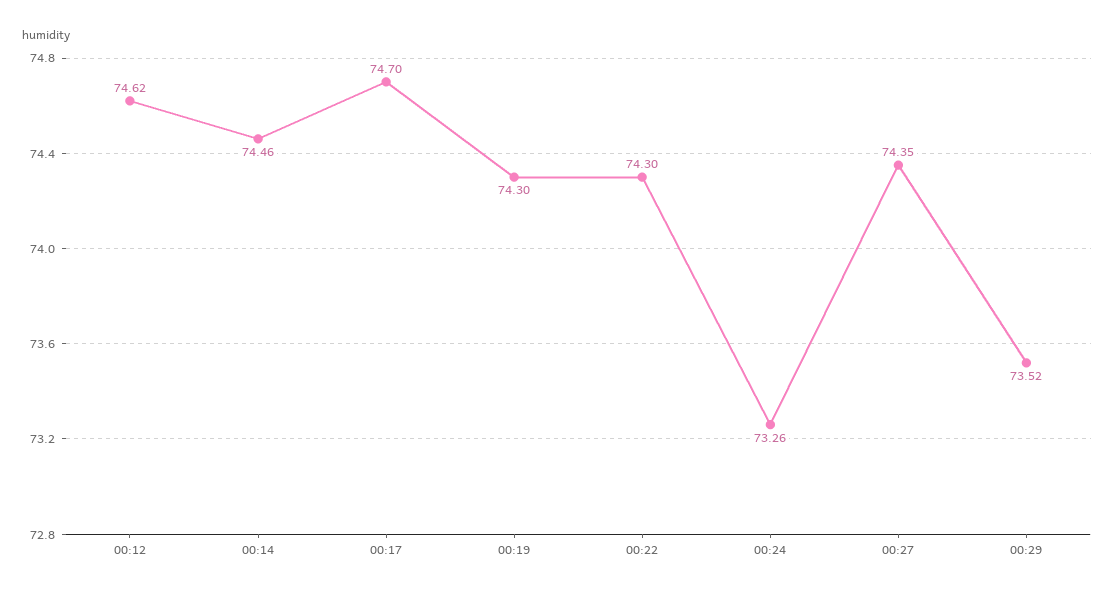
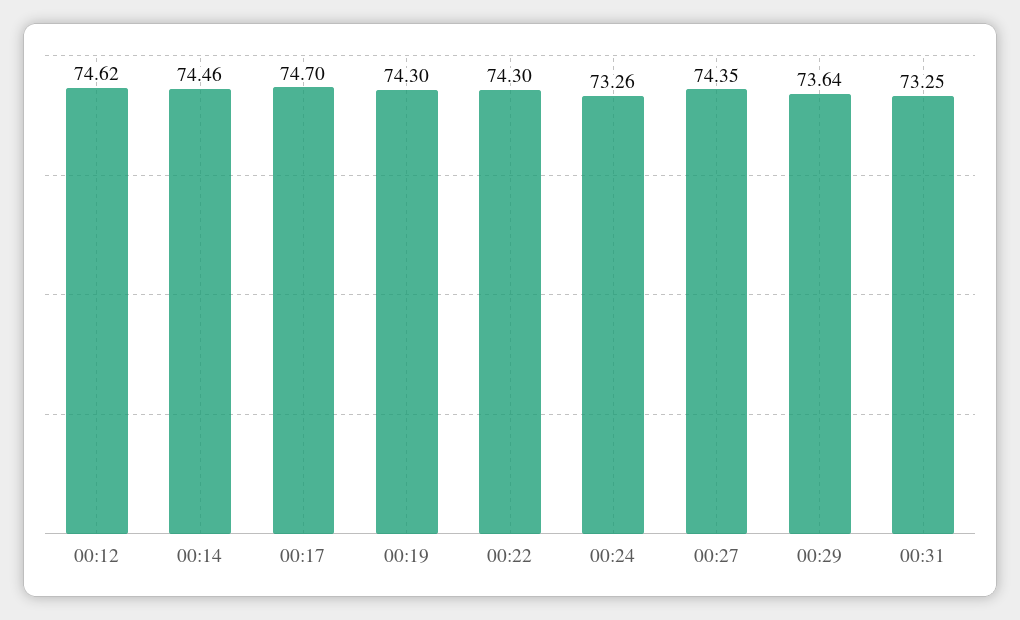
00:29: 73.52 -> 73.64
00:31: none -> 73.25

